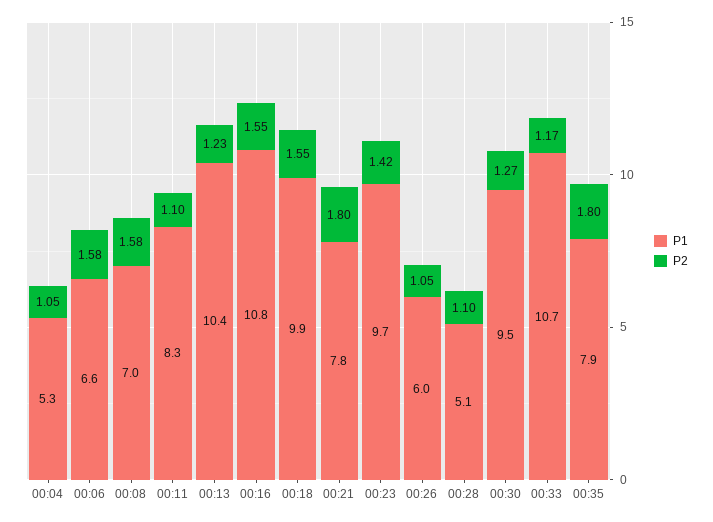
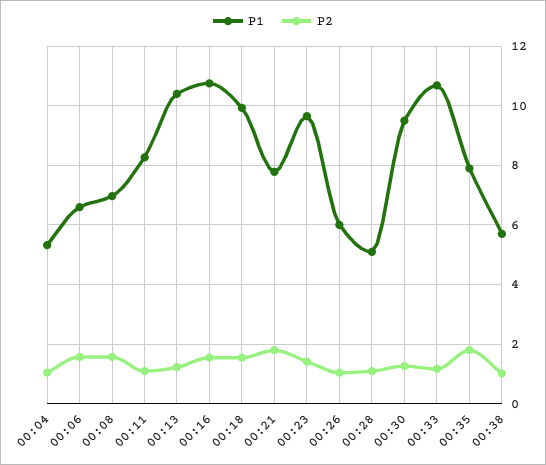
P1, 00:38: none -> 5.75
P2, 00:38: none -> 1

